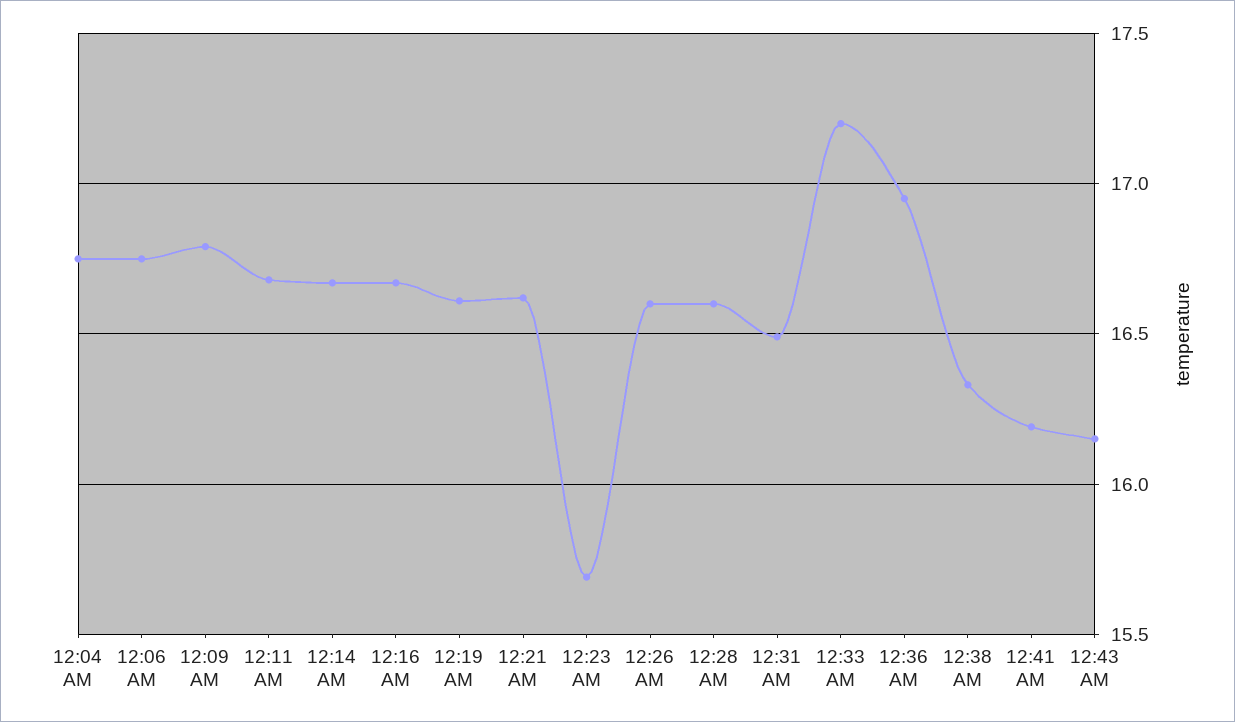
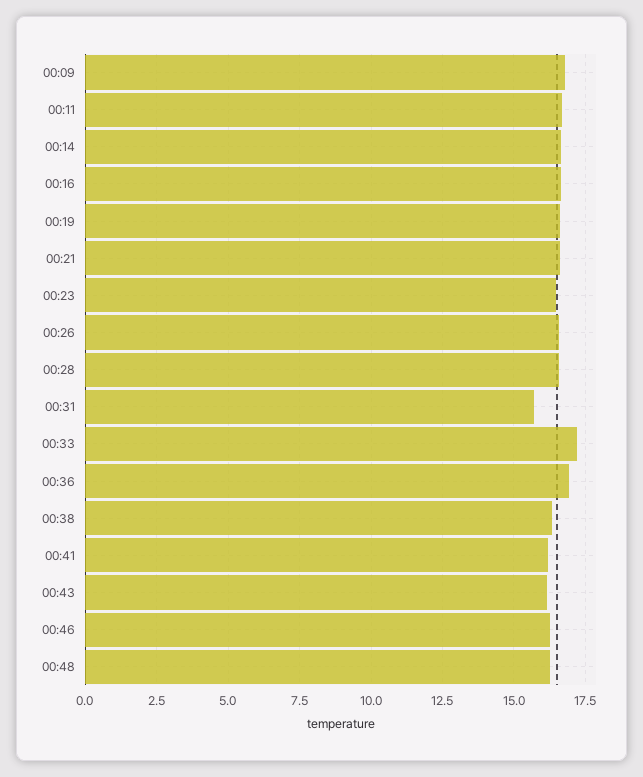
12:04 AM: 16.75 -> none
12:06 AM: 16.75 -> none
12:23 AM: 15.7 -> 16.5
12:31 AM: 16.5 -> 15.75
00:46: none -> 16.25
00:48: none -> 16.25

